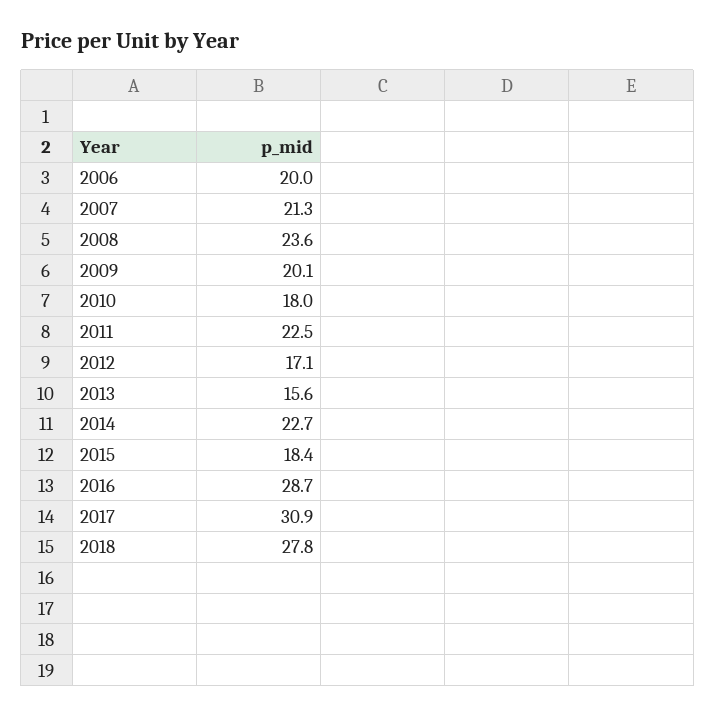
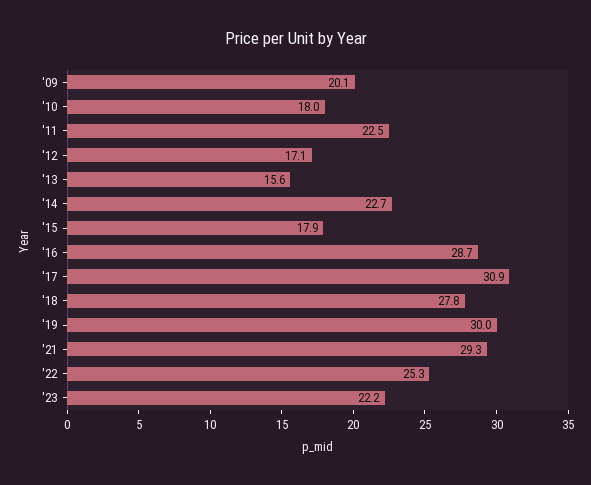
2006: 20 -> none
2007: 21.3 -> none
2008: 23.6 -> none
2015: 18.4 -> 17.9
'19: none -> 30
'21: none -> 29.3
'22: none -> 25.3
'23: none -> 22.2

